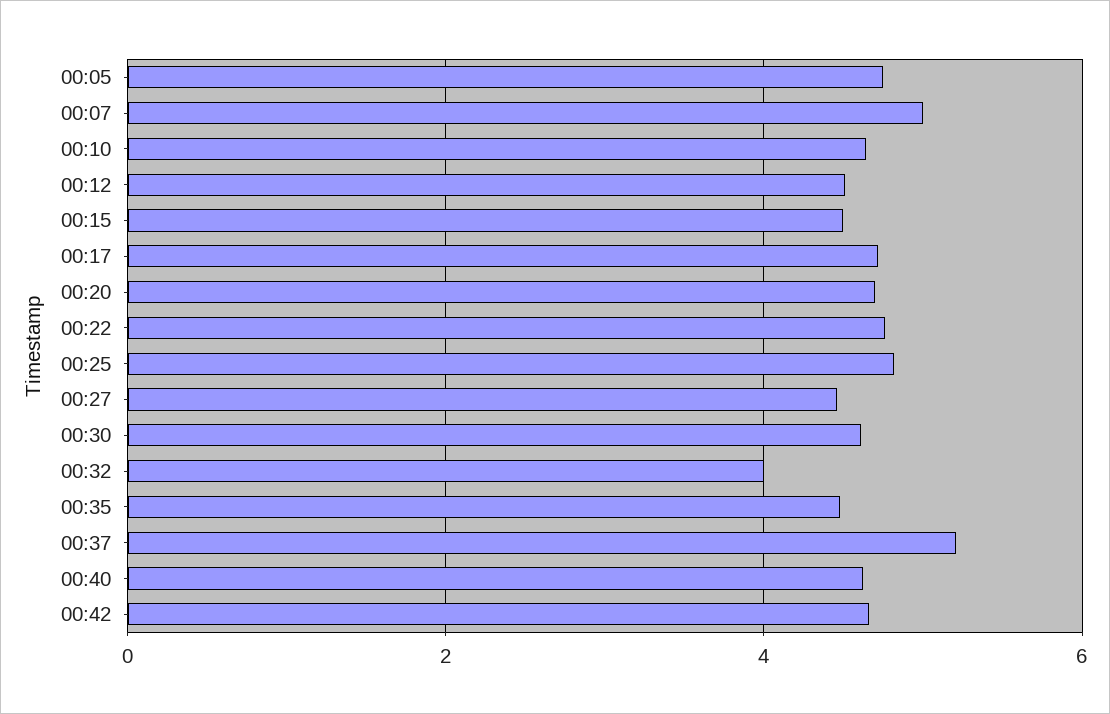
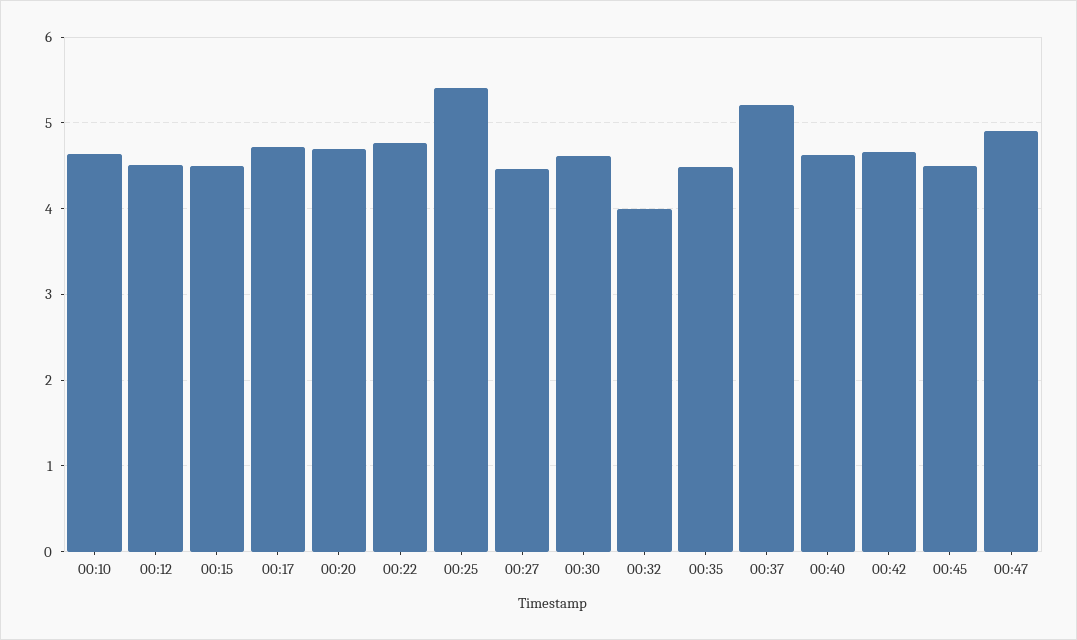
00:05: 4.8 -> none
00:07: 5 -> none
00:25: 4.8 -> 5.4
00:45: none -> 4.5
00:47: none -> 4.9

